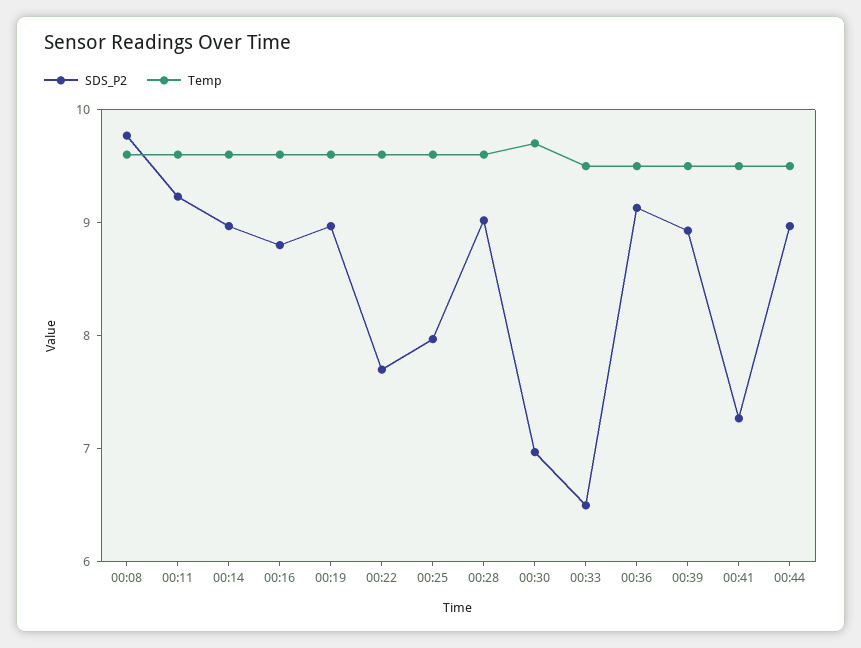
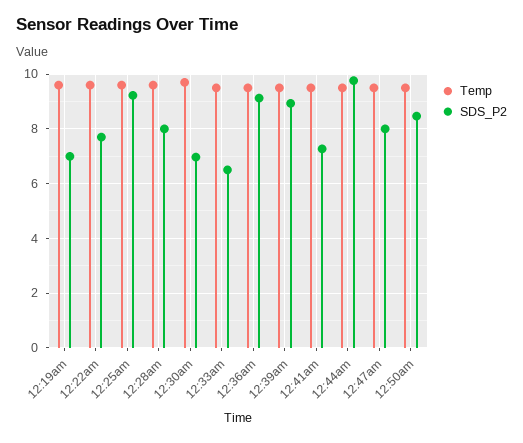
SDS_P2, 00:08: 9.8 -> none
Temp, 00:08: 9.6 -> none
SDS_P2, 00:11: 9.2 -> none
Temp, 00:11: 9.6 -> none
SDS_P2, 00:14: 9 -> none
Temp, 00:14: 9.6 -> none
SDS_P2, 00:16: 8.8 -> none
Temp, 00:16: 9.6 -> none
SDS_P2, 00:19: 9 -> 7
SDS_P2, 00:25: 8 -> 9.25
SDS_P2, 00:28: 9 -> 8
SDS_P2, 00:44: 9 -> 9.75
Temp, 12:47am: none -> 9.5
SDS_P2, 12:47am: none -> 8
Temp, 12:50am: none -> 9.5
SDS_P2, 12:50am: none -> 8.5

